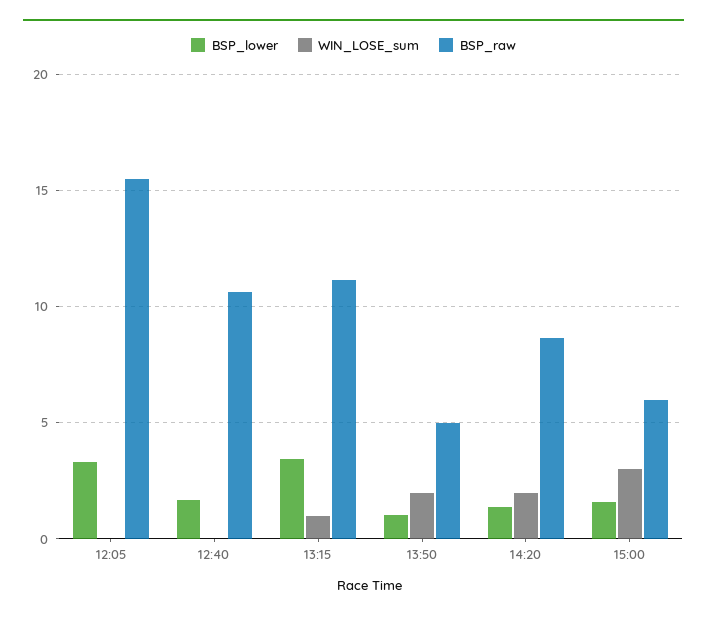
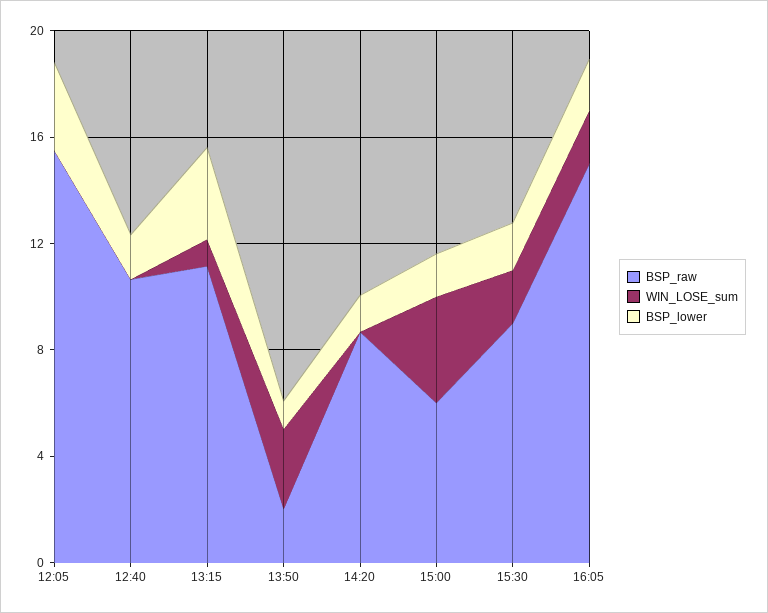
WIN_LOSE_sum, 13:50: 2 -> 3
BSP_raw, 13:50: 5 -> 2
WIN_LOSE_sum, 14:20: 2 -> 0
WIN_LOSE_sum, 15:00: 3 -> 4
BSP_raw, 15:30: none -> 9
WIN_LOSE_sum, 15:30: none -> 2
BSP_lower, 15:30: none -> 2
BSP_raw, 16:05: none -> 15
WIN_LOSE_sum, 16:05: none -> 2
BSP_lower, 16:05: none -> 2

